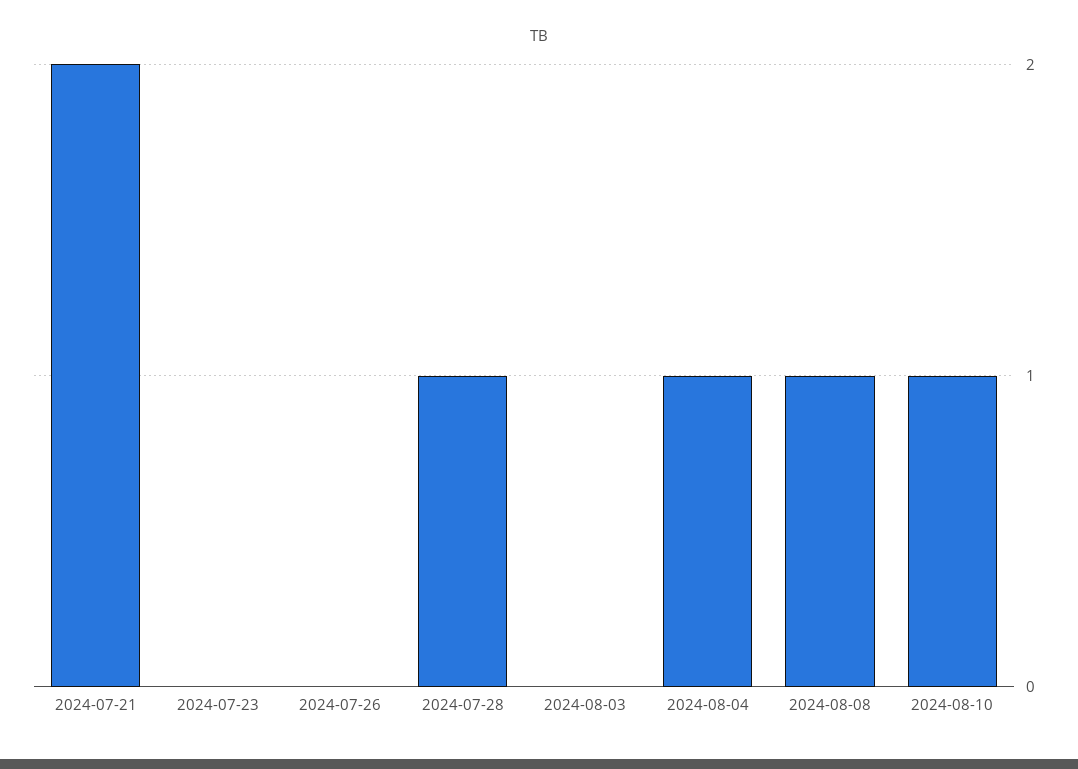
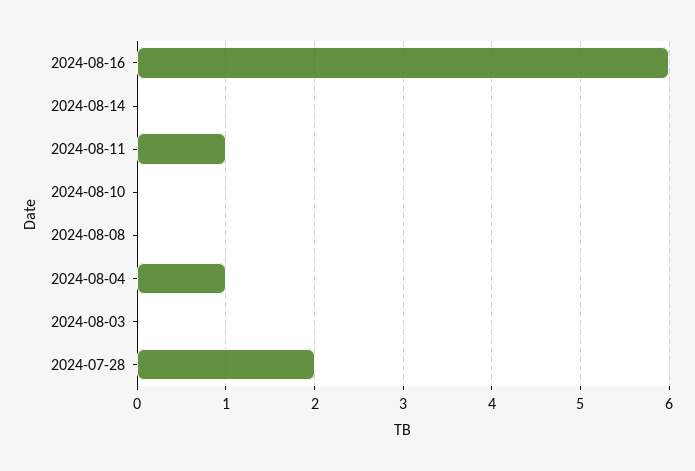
2024-07-21: 2 -> none
2024-07-23: 0 -> none
2024-07-26: 0 -> none
2024-07-28: 1 -> 2
2024-08-08: 1 -> 0
2024-08-10: 1 -> 0
2024-08-16: none -> 6
2024-08-14: none -> 0
2024-08-11: none -> 1

